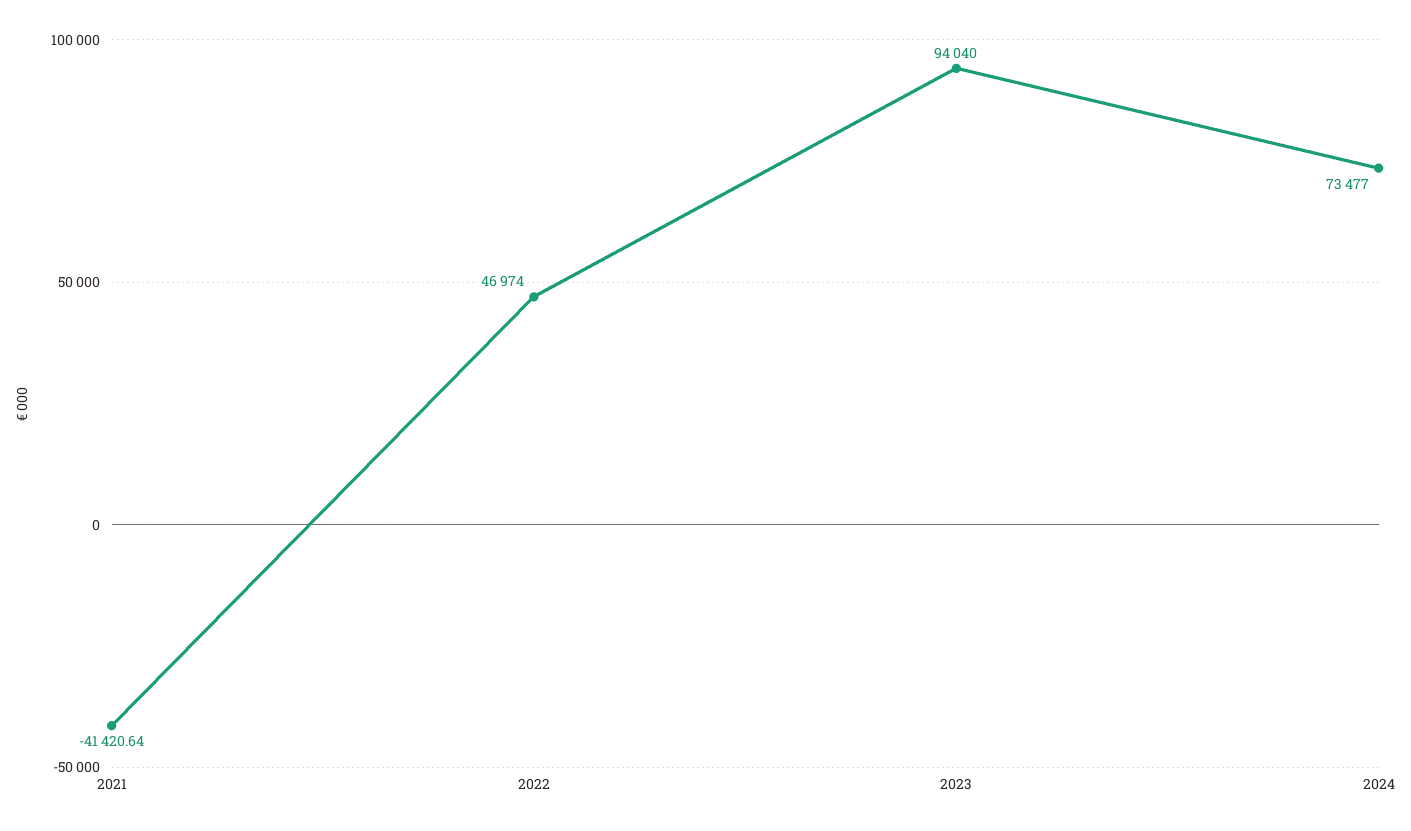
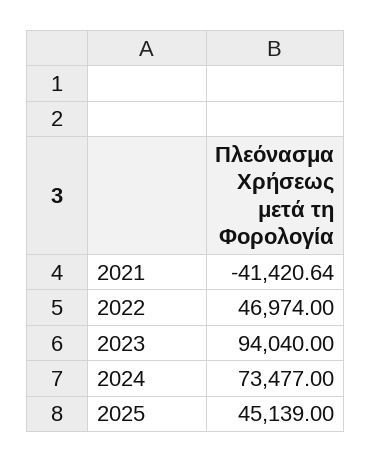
2025: none -> 45139

